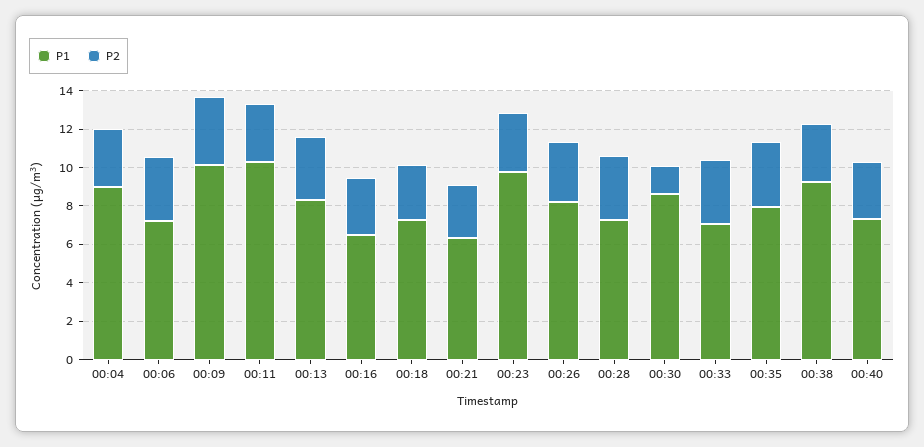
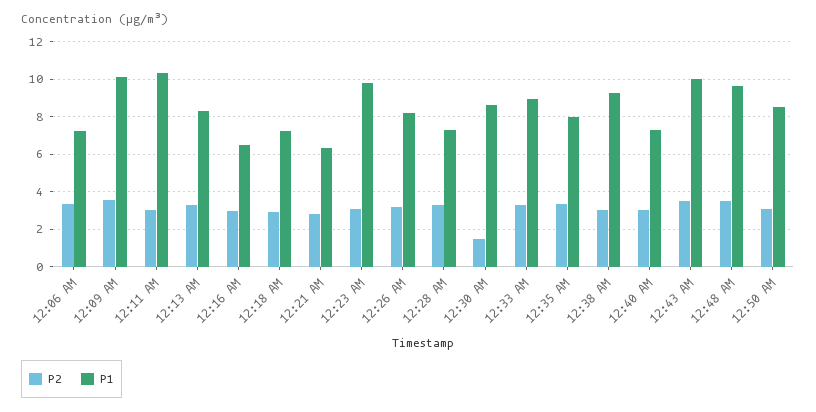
P1, 00:04: 9 -> none
P2, 00:04: 3 -> none
P1, 00:33: 7 -> 9
P2, 12:43 AM: none -> 3.5
P1, 12:43 AM: none -> 10
P2, 12:48 AM: none -> 3.5
P1, 12:48 AM: none -> 9.5
P2, 12:50 AM: none -> 3
P1, 12:50 AM: none -> 8.5

